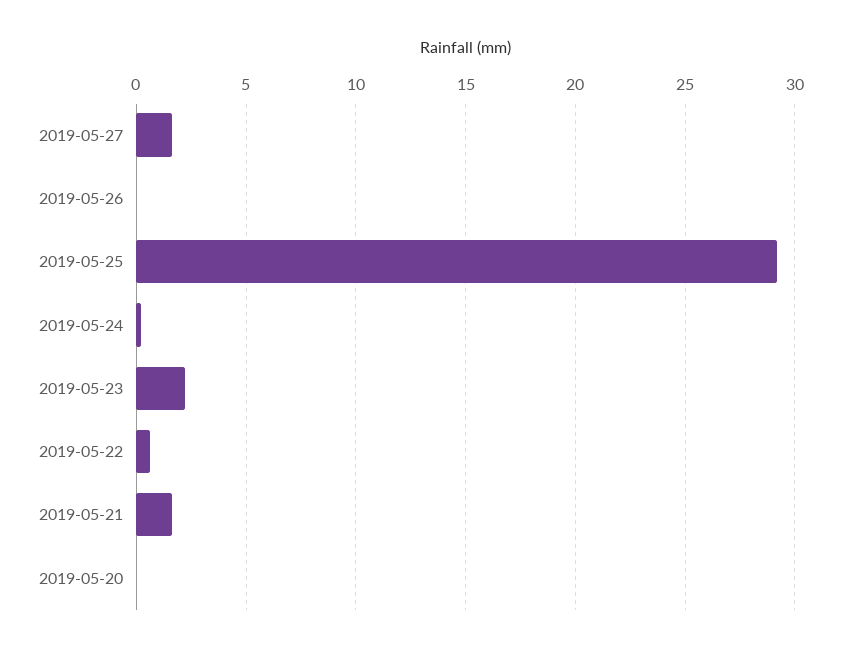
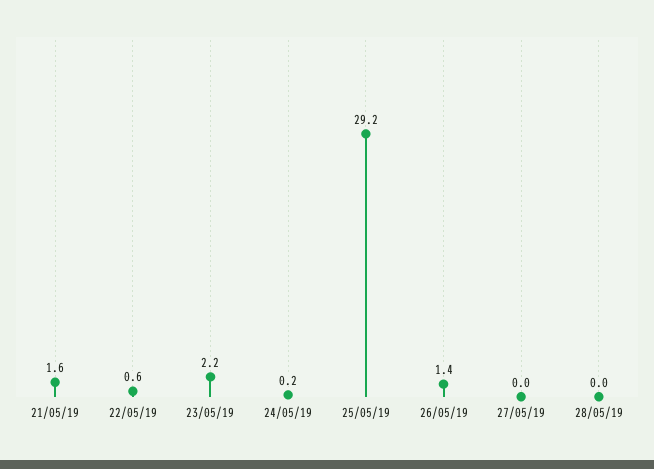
2019-05-27: 1.5 -> 0
2019-05-26: 0 -> 1.4
2019-05-20: 0 -> none
28/05/19: none -> 0

